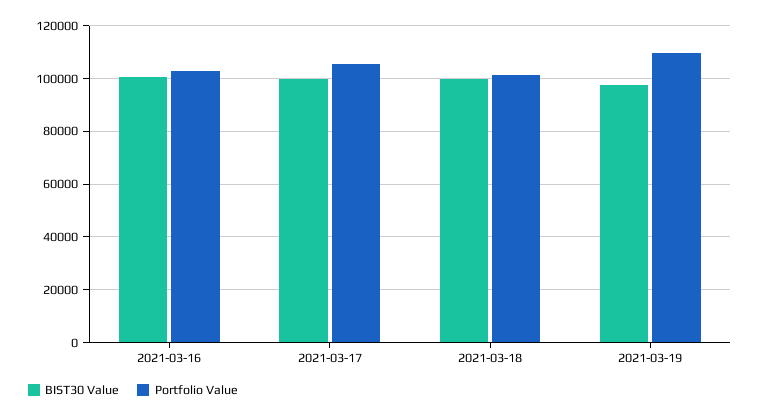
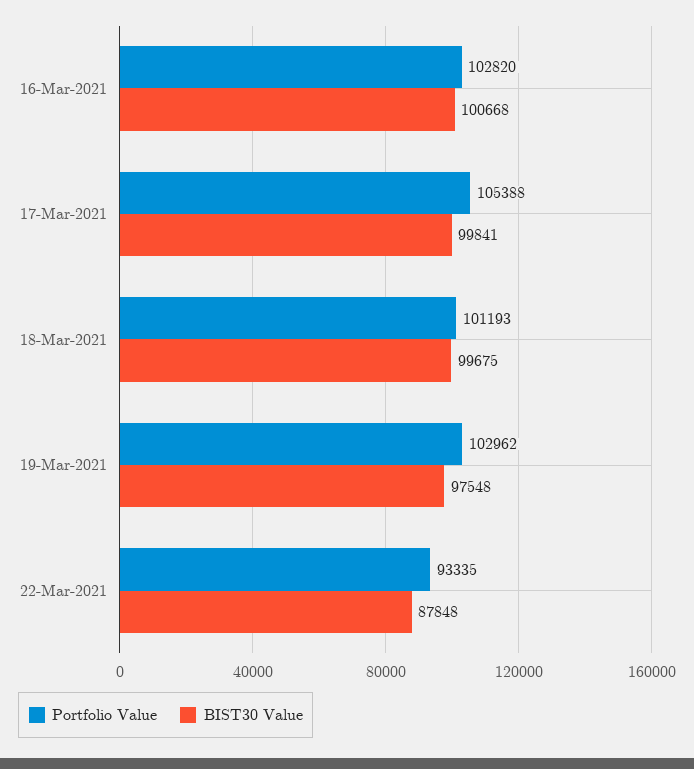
Portfolio Value, 2021-03-19: 110000 -> 102962
Portfolio Value, 22-Mar-2021: none -> 93335
BIST30 Value, 22-Mar-2021: none -> 87848

